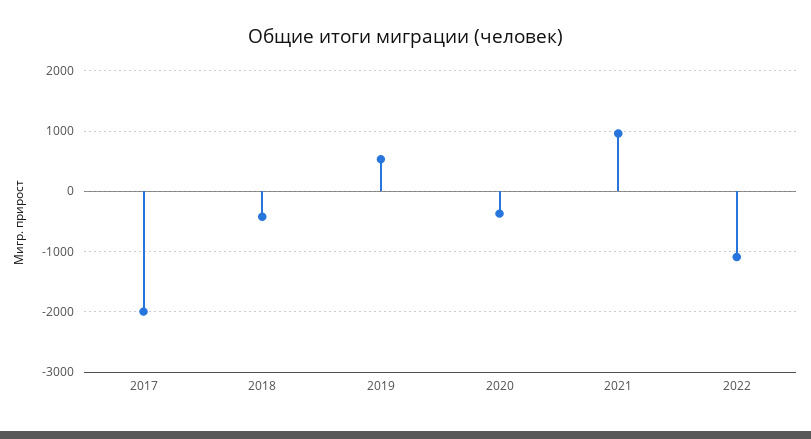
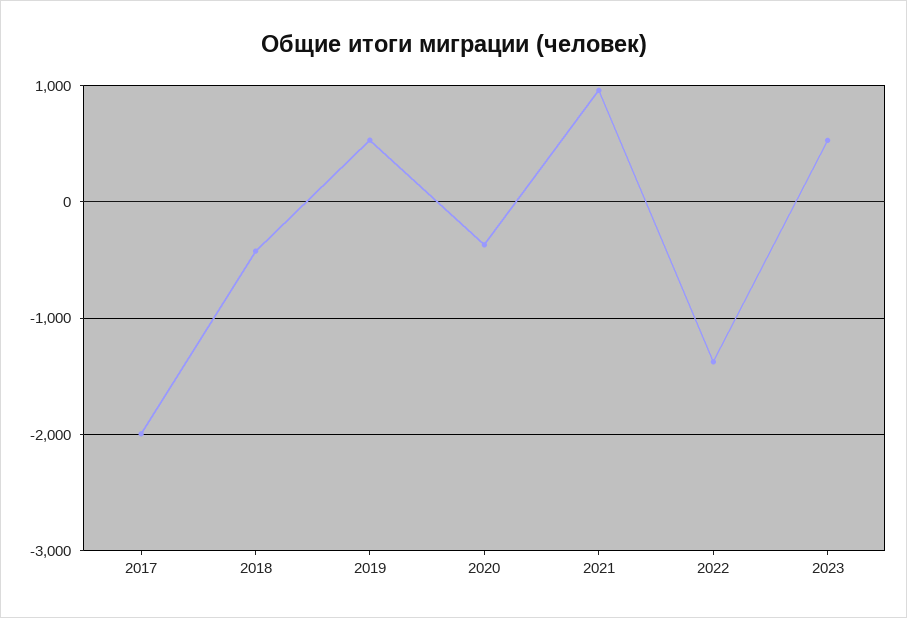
2022: -1100 -> -1400
2023: none -> 500

